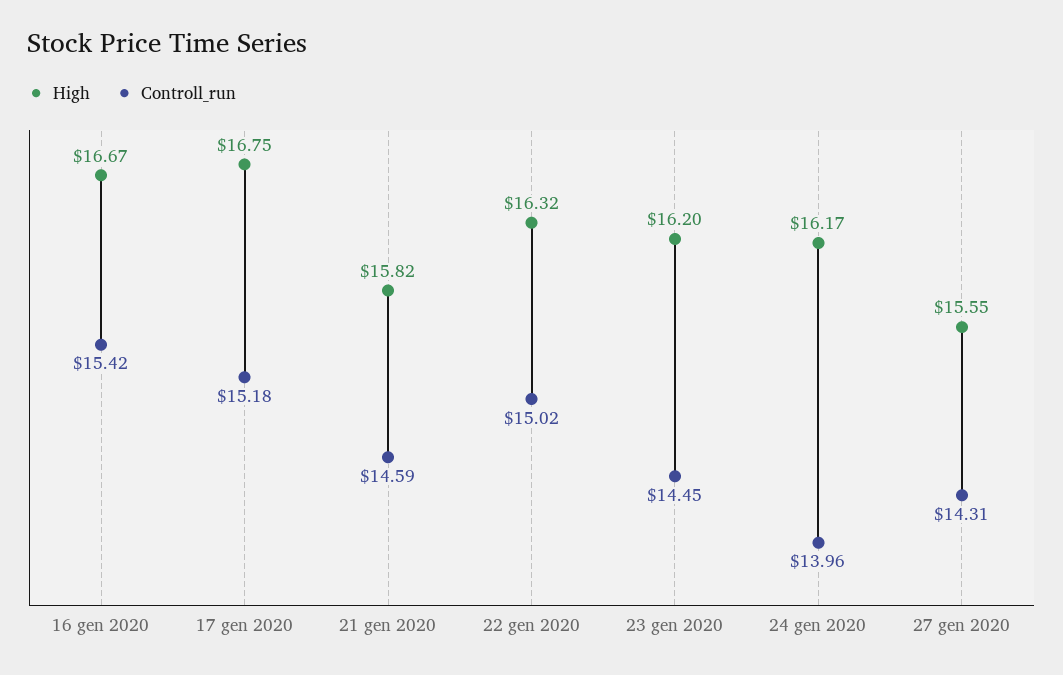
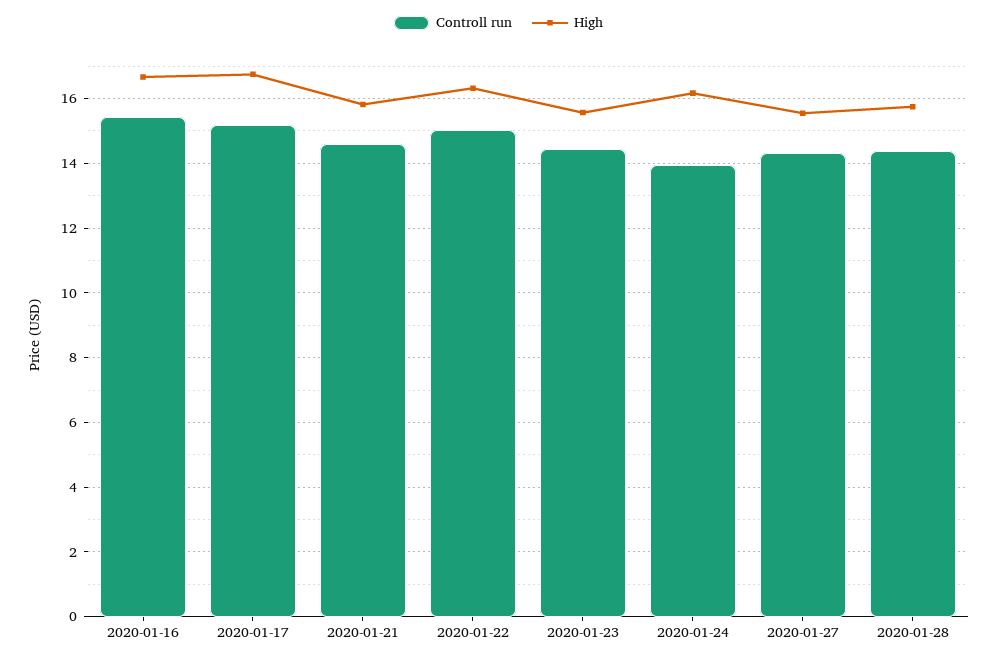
High, 23 gen 2020: 16.2 -> 15.6
Controll_run, 2020-01-28: none -> 14.4
High, 2020-01-28: none -> 15.8

